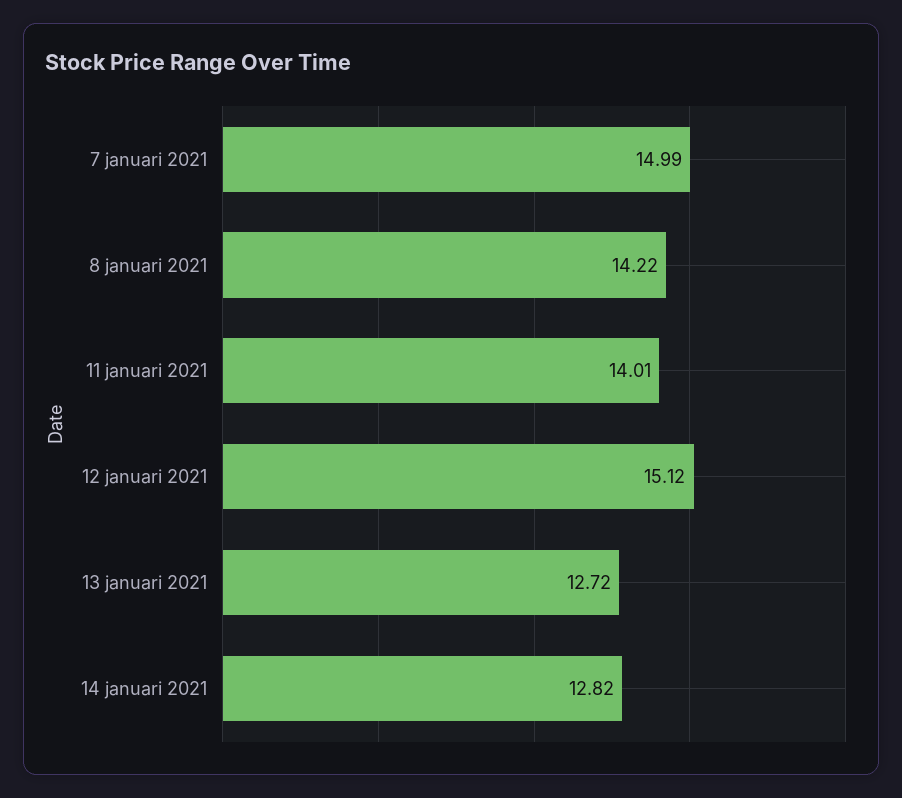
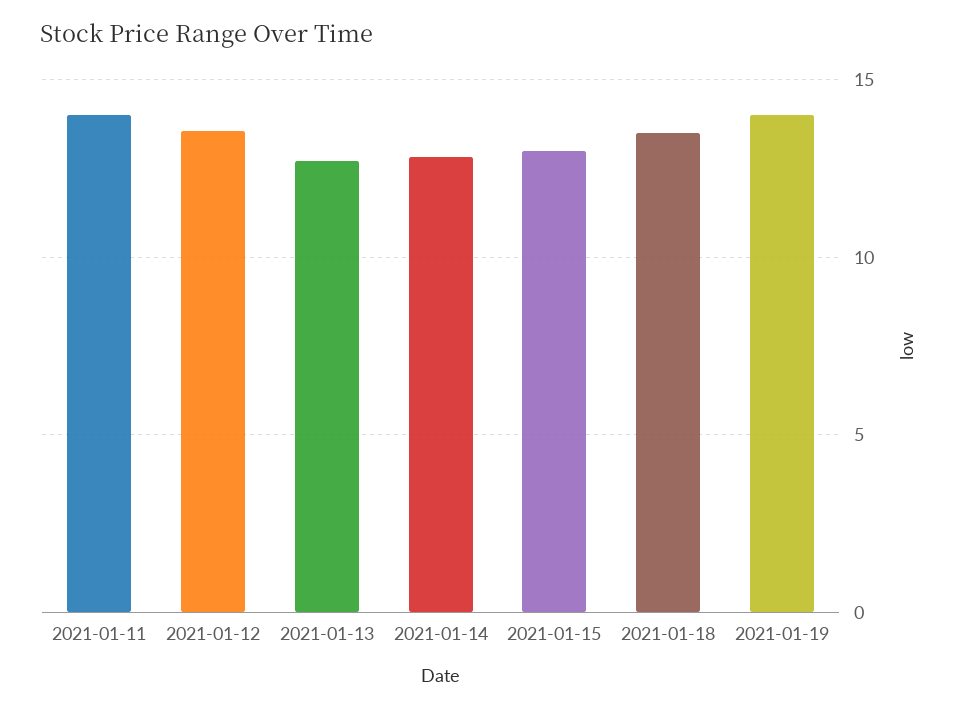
7 januari 2021: 14.99 -> none
8 januari 2021: 14.22 -> none
12 januari 2021: 15.12 -> 13.5
2021-01-15: none -> 13
2021-01-18: none -> 13.5
2021-01-19: none -> 14

